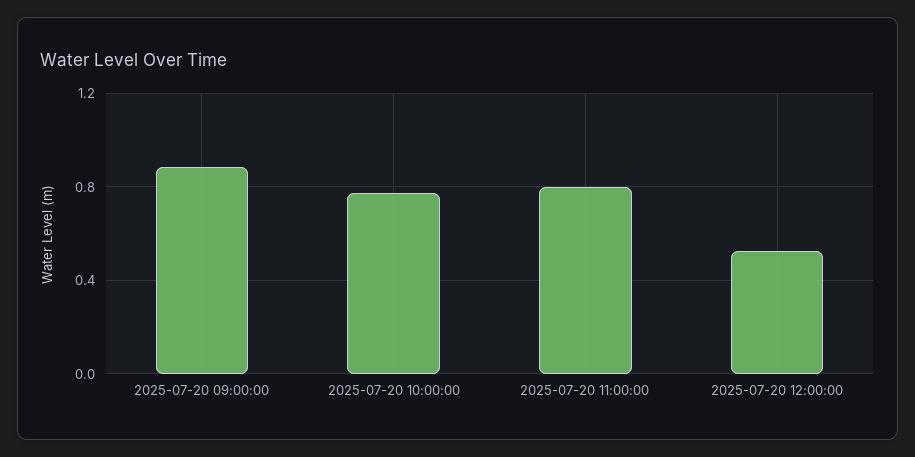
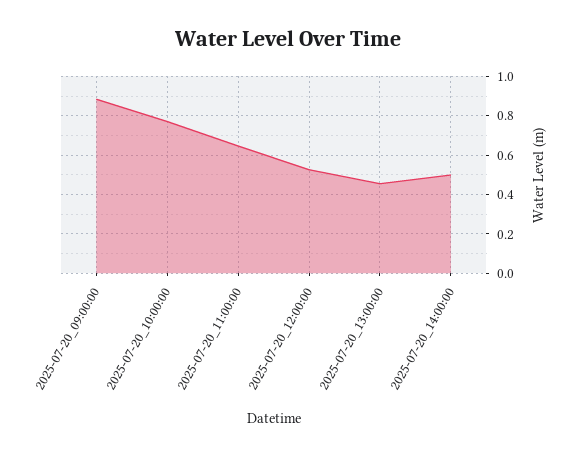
2025-07-20 11:00:00: 0.8 -> 0.65
2025-07-20_13:00:00: none -> 0.45
2025-07-20_14:00:00: none -> 0.5

